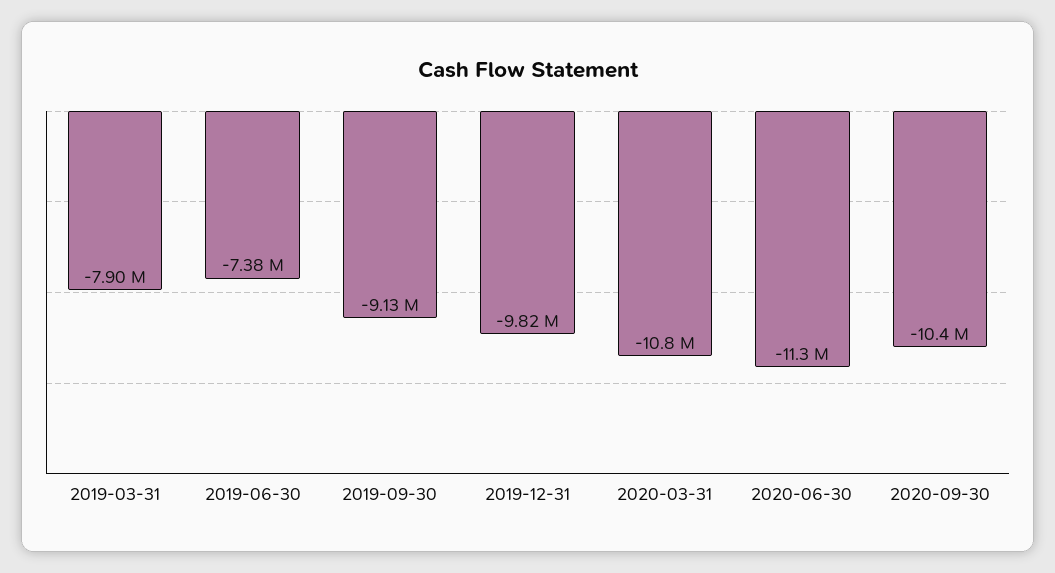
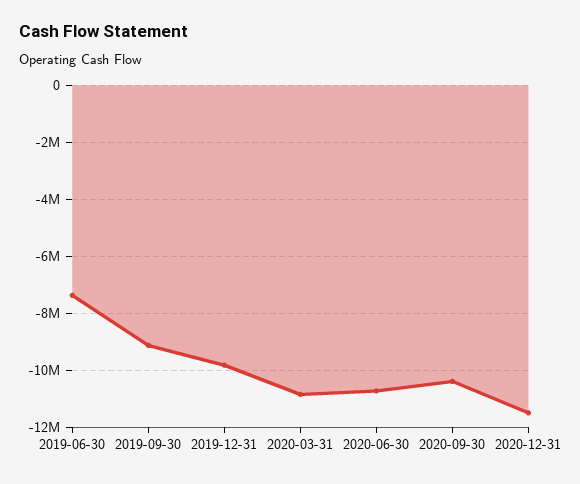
2019-03-31: -7900000 -> none
2020-06-30: -11300000 -> -10750000
2020-12-31: none -> -11500000

